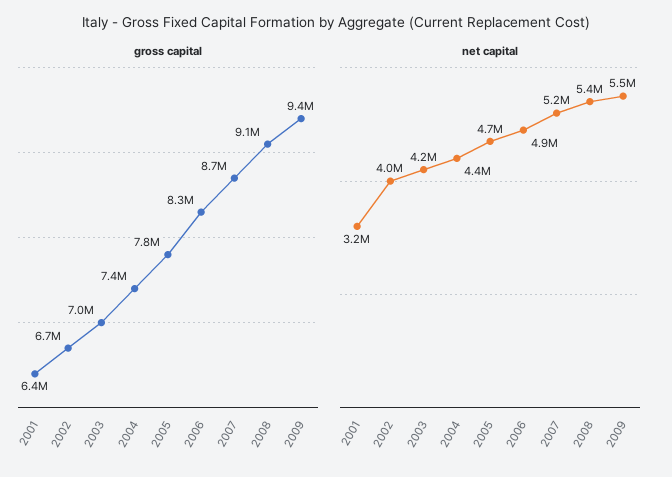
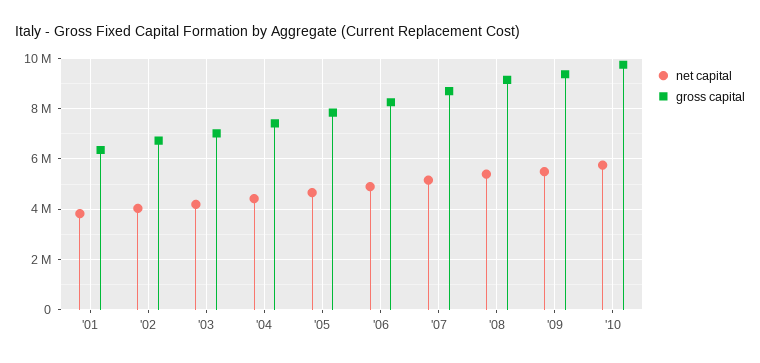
net capital, 2001: 3200000 -> 3750000
net capital, '10: none -> 5750000
gross capital, '10: none -> 9750000

